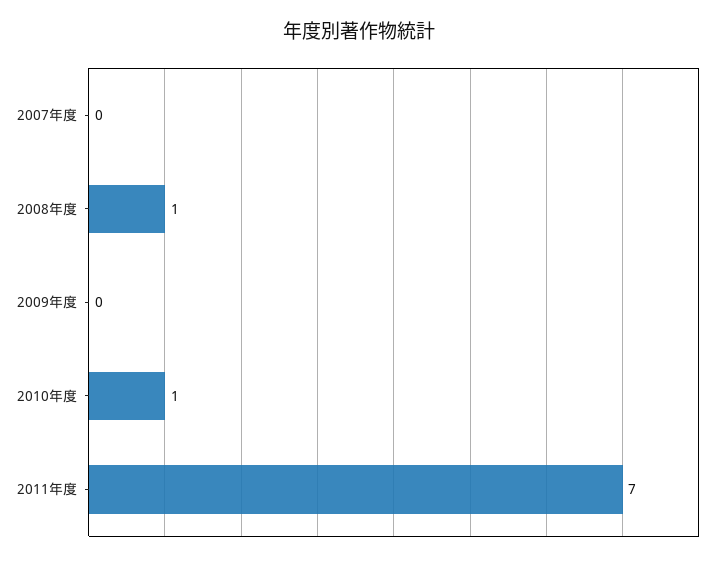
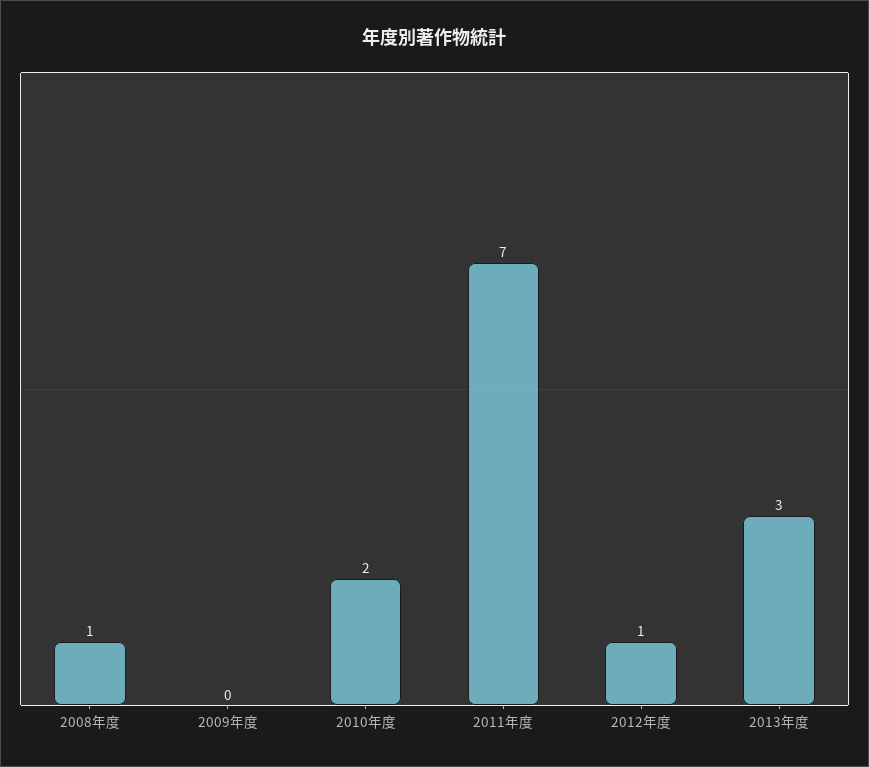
2007年度: 0 -> none
2010年度: 1 -> 2
2012年度: none -> 1
2013年度: none -> 3

